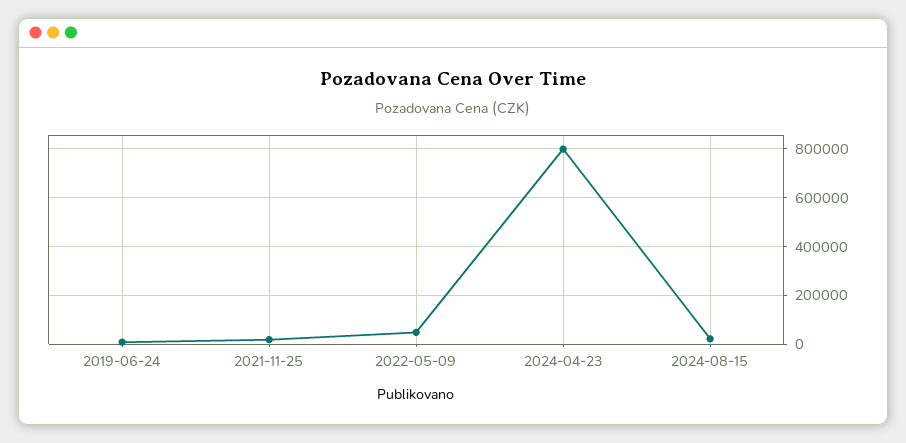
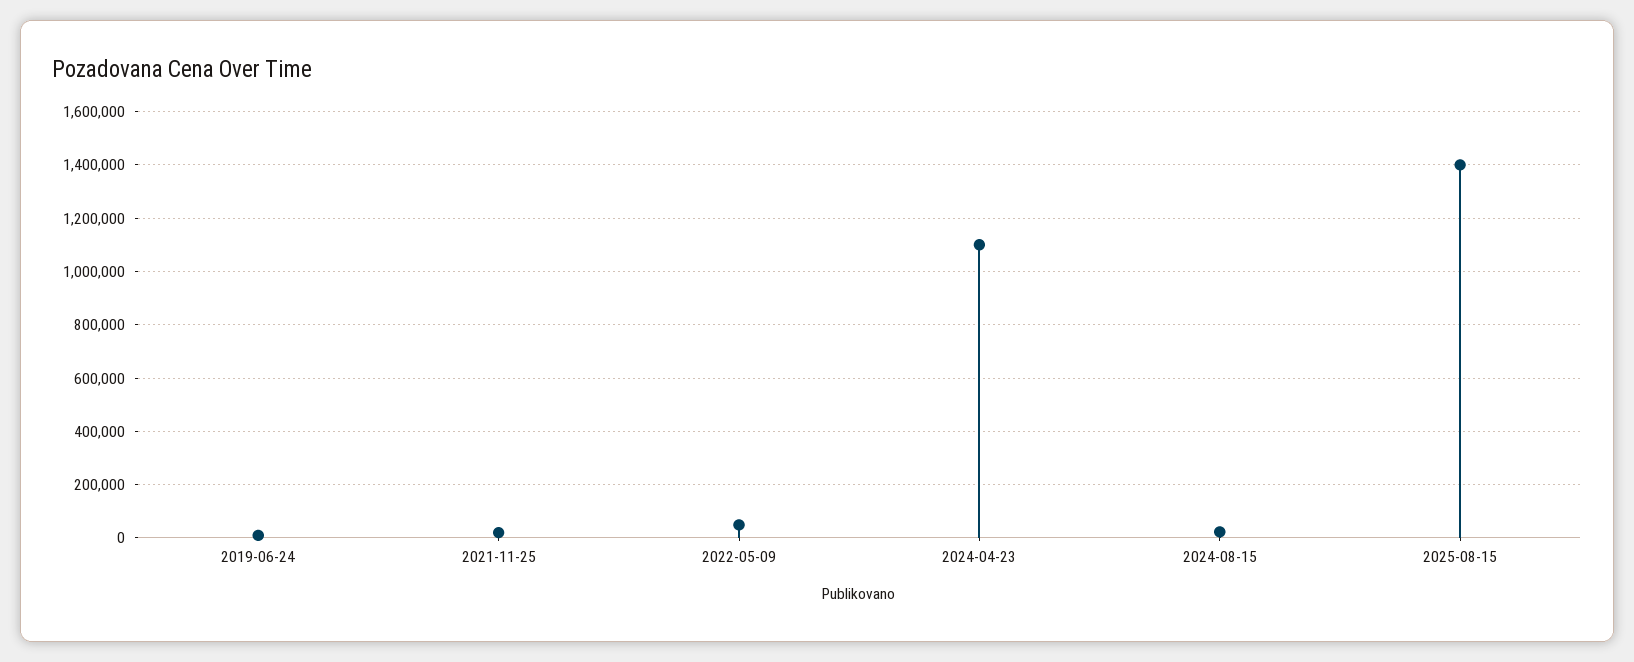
2024-04-23: 800000 -> 1100000
2025-08-15: none -> 1400000

